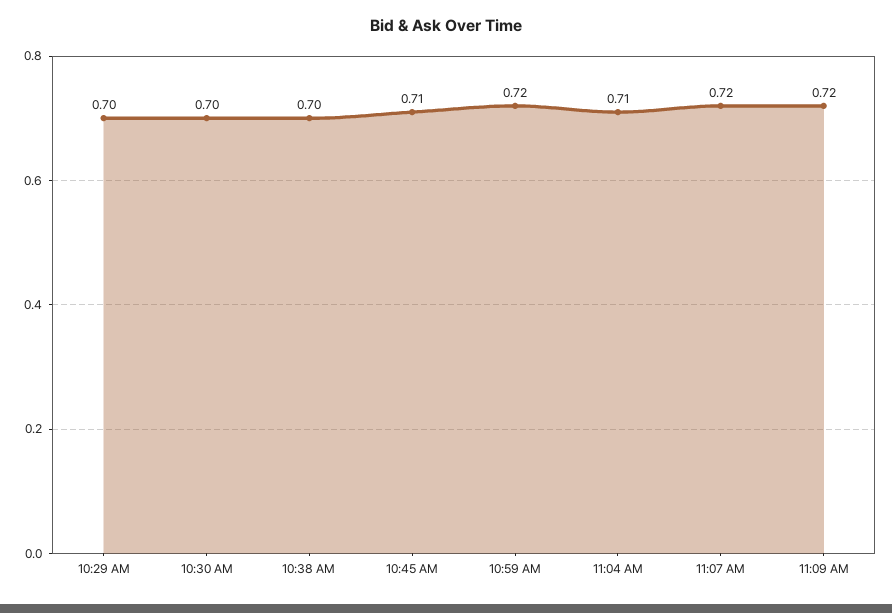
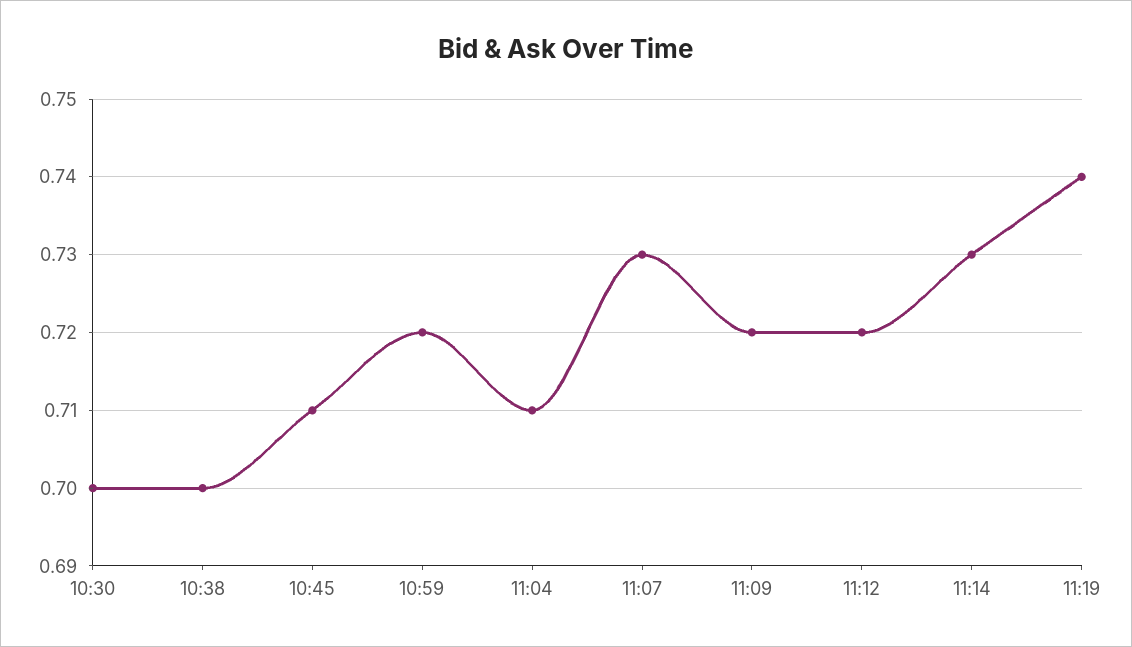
10:29 AM: 0.7 -> none
11:07 AM: 0.72 -> 0.73
11:12: none -> 0.72
11:14: none -> 0.73
11:19: none -> 0.74

